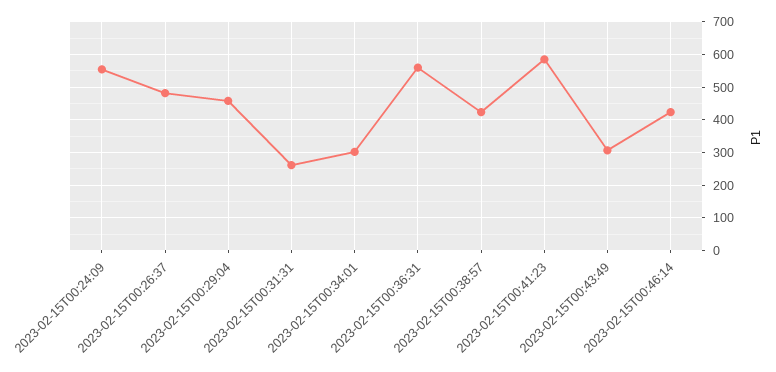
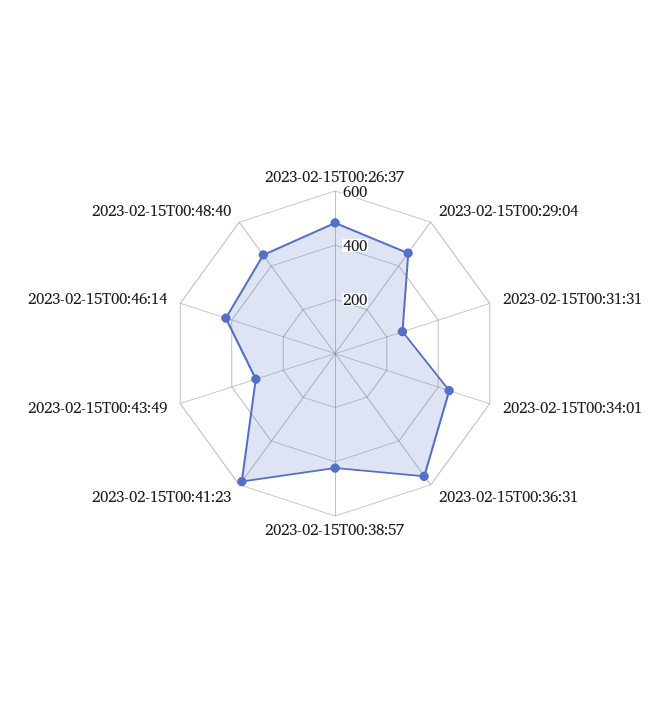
2023-02-15T00:24:09: 560 -> none
2023-02-15T00:34:01: 300 -> 450
2023-02-15T00:48:40: none -> 450

